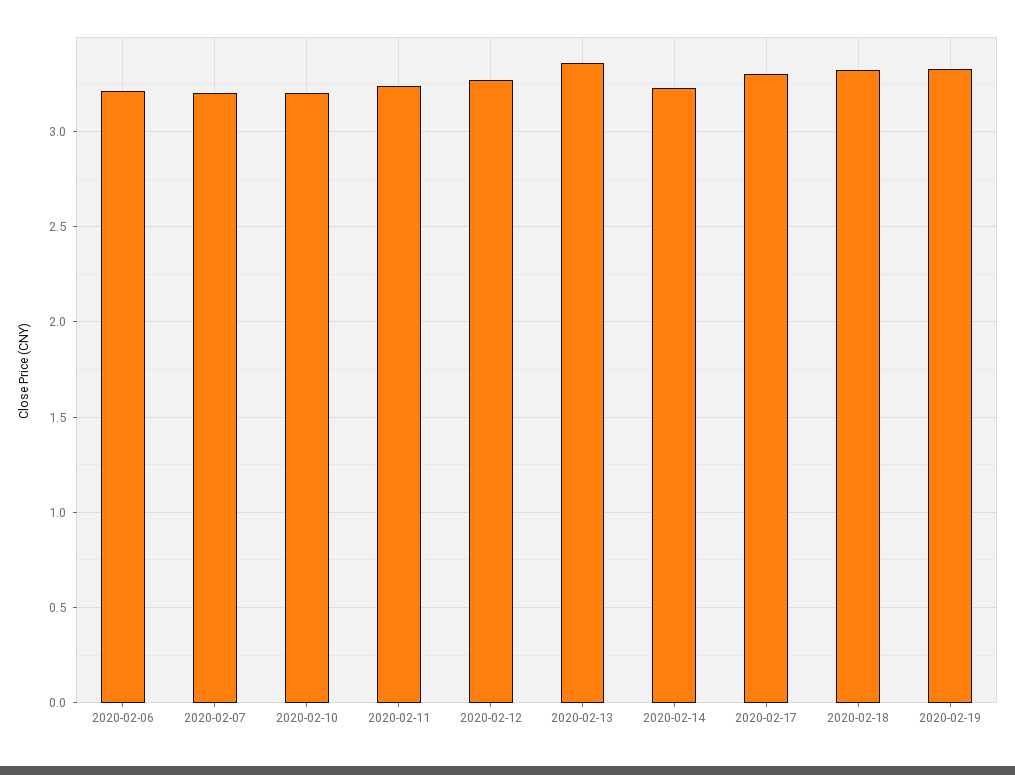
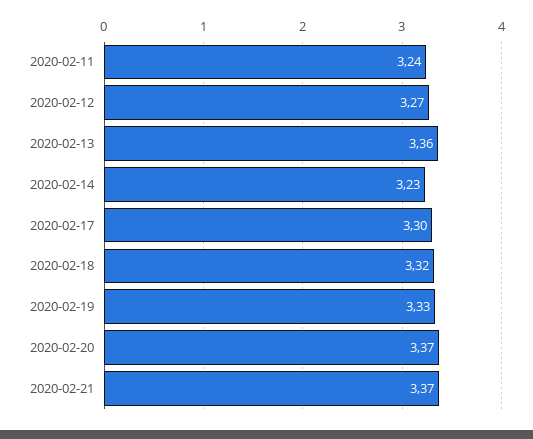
2020-02-06: 3.2 -> none
2020-02-07: 3.2 -> none
2020-02-10: 3.2 -> none
2020-02-20: none -> 3.37
2020-02-21: none -> 3.37

